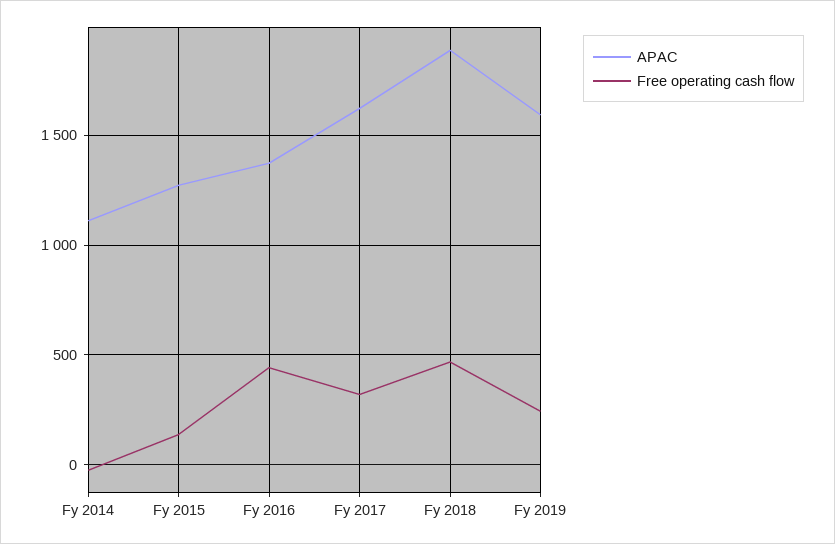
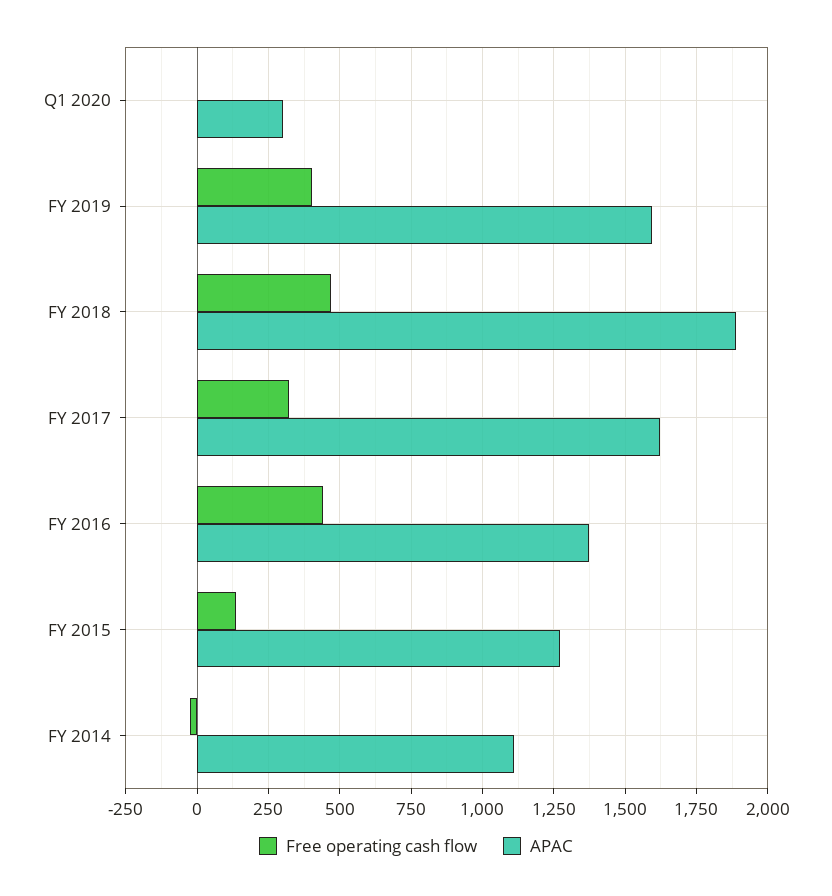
Free operating cash flow, Fy 2019: 250 -> 400
Free operating cash flow, Q1 2020: none -> 0
APAC, Q1 2020: none -> 300

